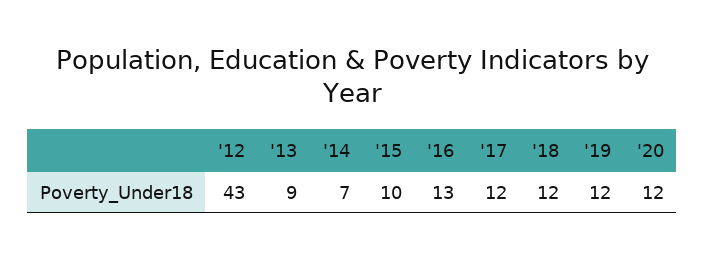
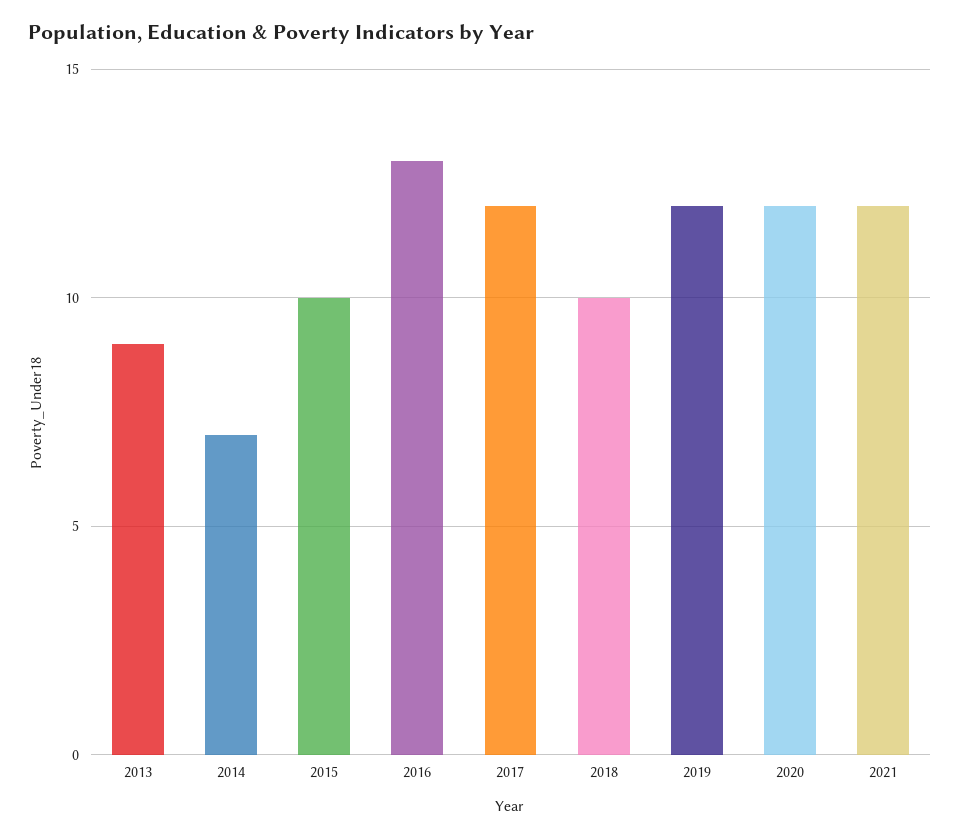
'12: 43 -> none
'18: 12 -> 10
2021: none -> 12

